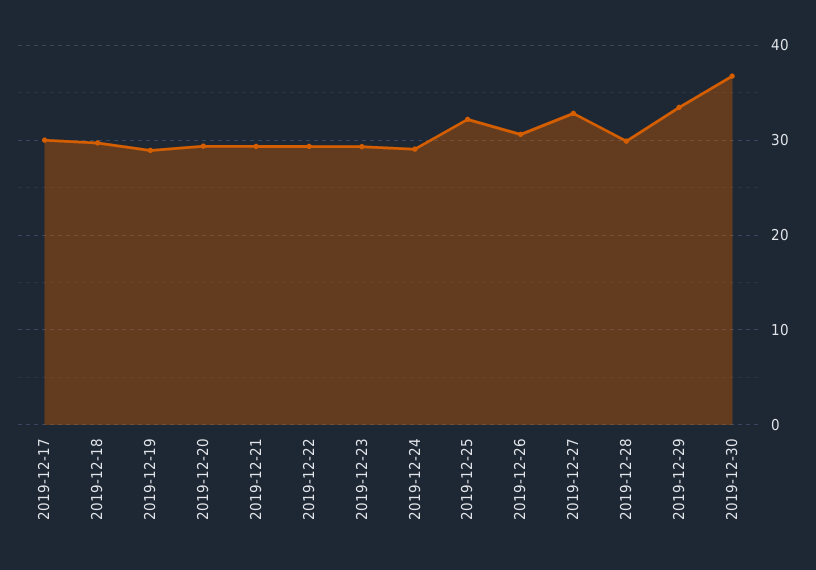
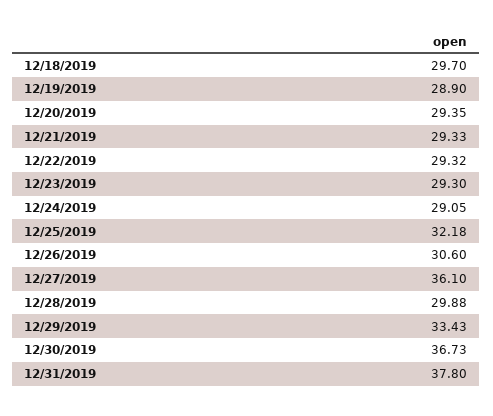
2019-12-17: 30 -> none
2019-12-27: 33 -> 36.1
12/31/2019: none -> 37.8

